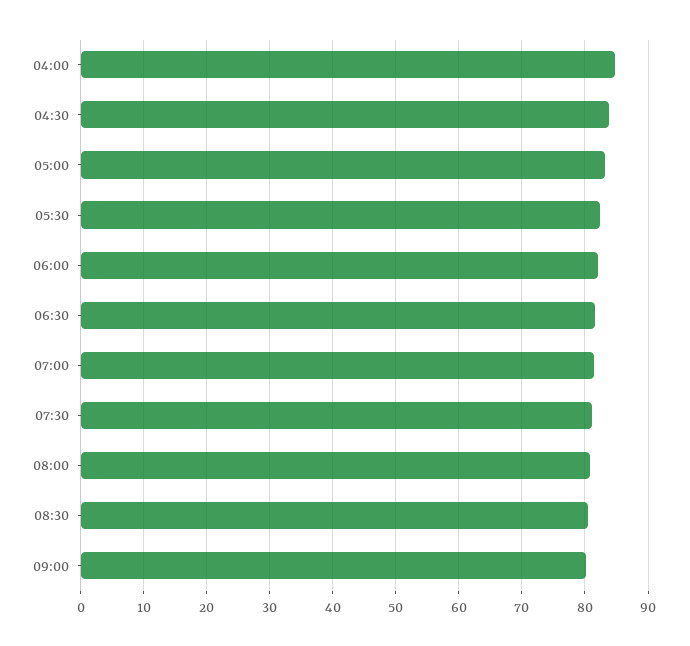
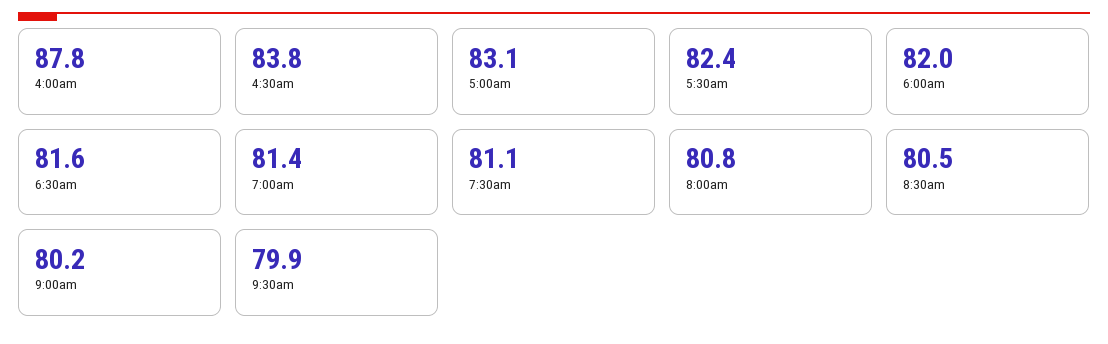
04:00: 85 -> 87.8
9:30am: none -> 79.9

